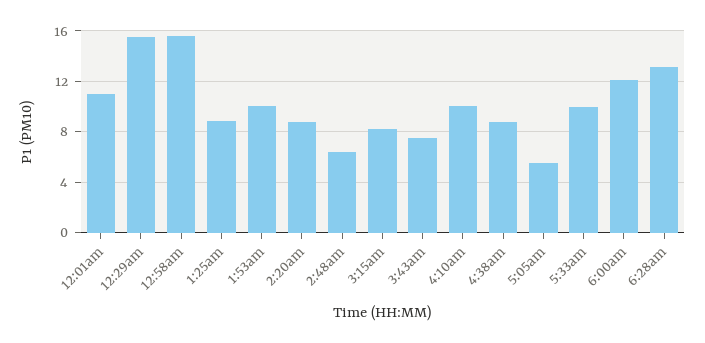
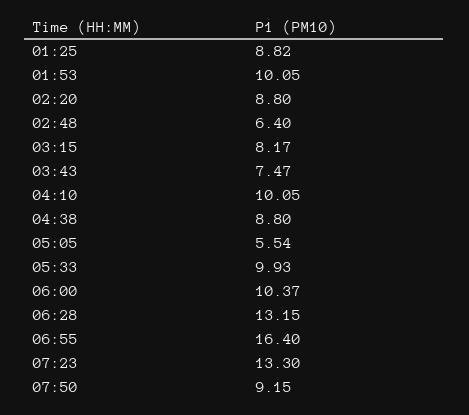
12:01am: 11 -> none
12:29am: 15.5 -> none
12:58am: 15.5 -> none
6:00am: 12 -> 10.37
06:55: none -> 16.4
07:23: none -> 13.3
07:50: none -> 9.15

